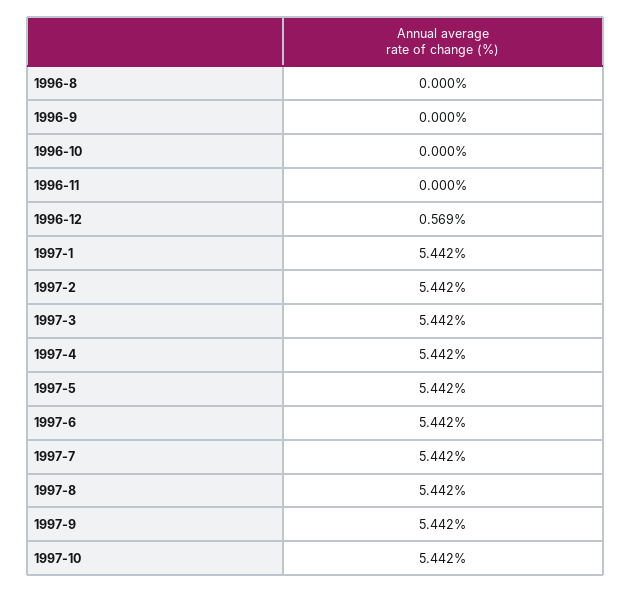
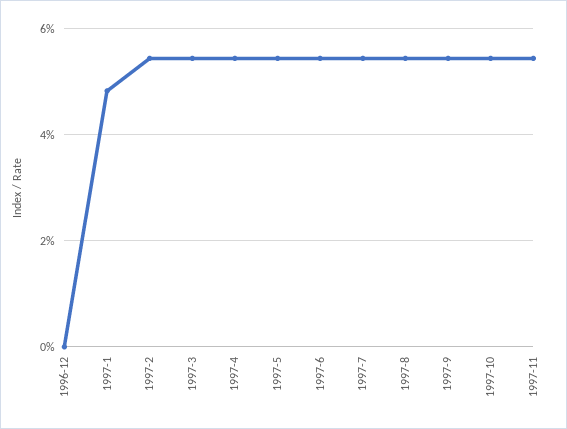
1996-8: 0 -> none
1996-9: 0 -> none
1996-10: 0 -> none
1996-11: 0 -> none
1996-12: 0.569 -> 0
1997-1: 5.442 -> 4.8
1997-11: none -> 5.4

